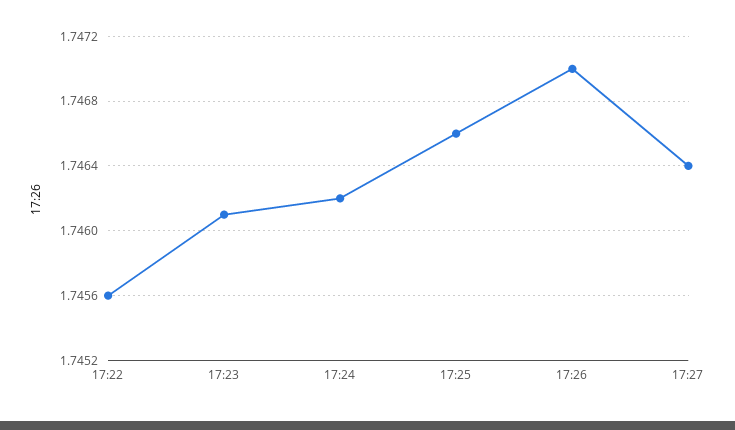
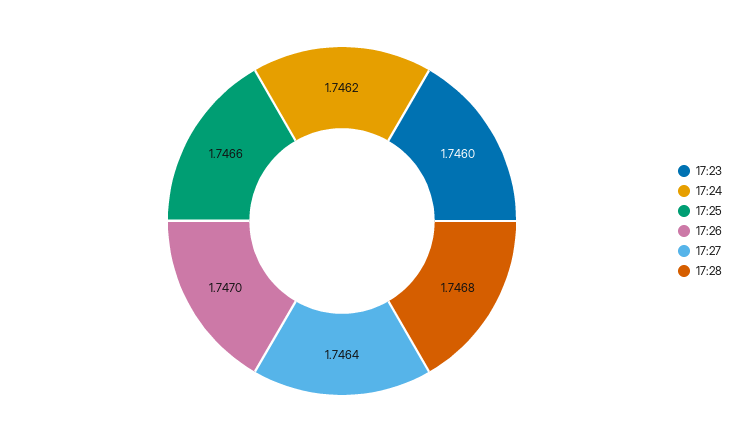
17:22: 1.7456 -> none
17:23: 1.7461 -> 1.746
17:28: none -> 1.7468

